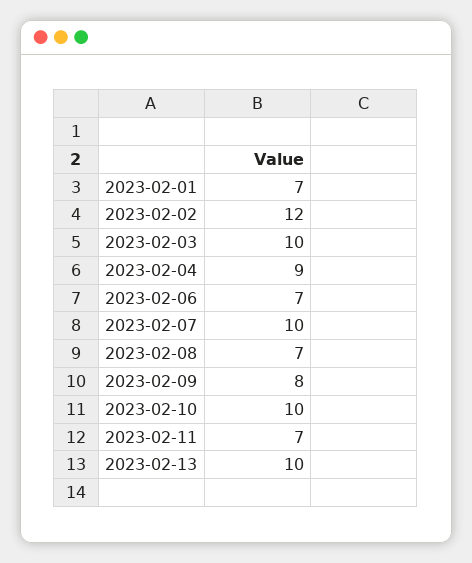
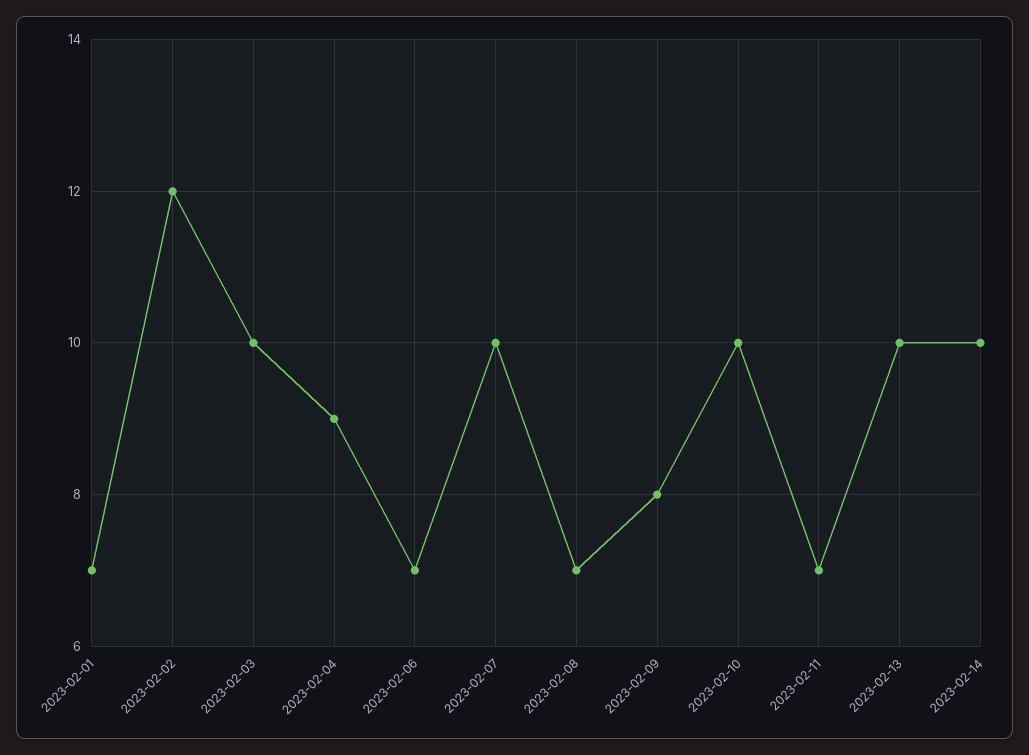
2023-02-14: none -> 10

